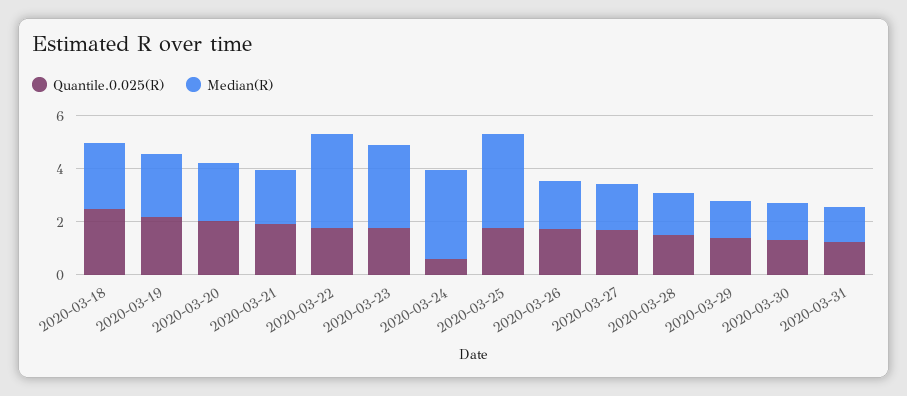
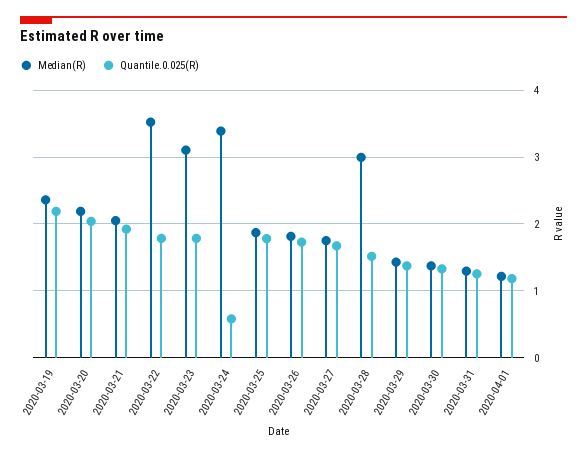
Quantile.0.025(R), 2020-03-18: 2.5 -> none
Median(R), 2020-03-18: 2.5 -> none
Median(R), 2020-03-25: 3.5 -> 1.9
Median(R), 2020-03-28: 1.5 -> 3
Median(R), 2020-04-01: none -> 1.2
Quantile.0.025(R), 2020-04-01: none -> 1.2

